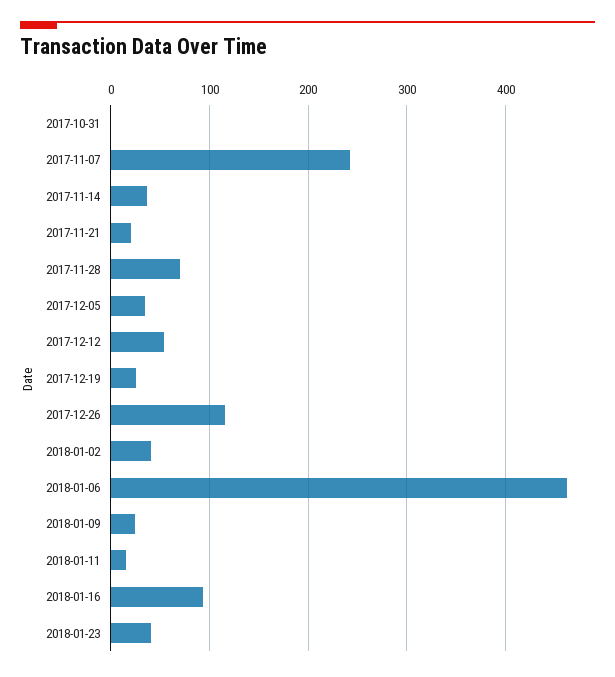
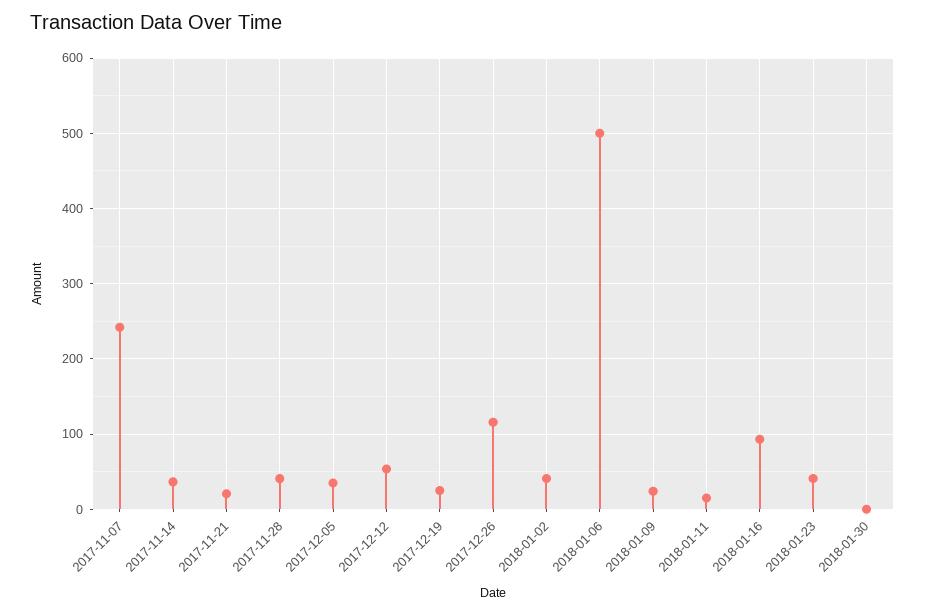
2017-10-31: 0 -> none
2017-11-28: 70 -> 40
2018-01-06: 460 -> 500
2018-01-30: none -> 0

